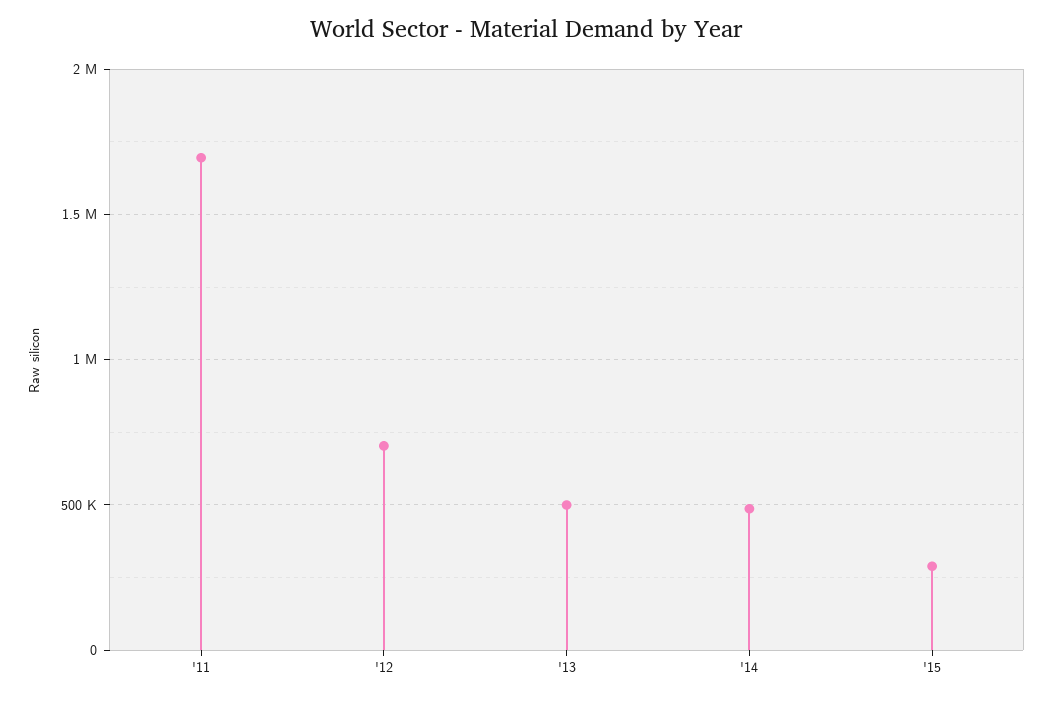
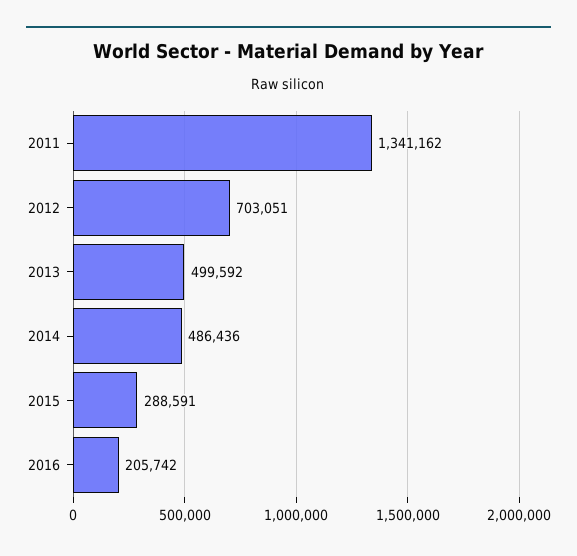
'11: 1700000 -> 1341162
2016: none -> 205742

